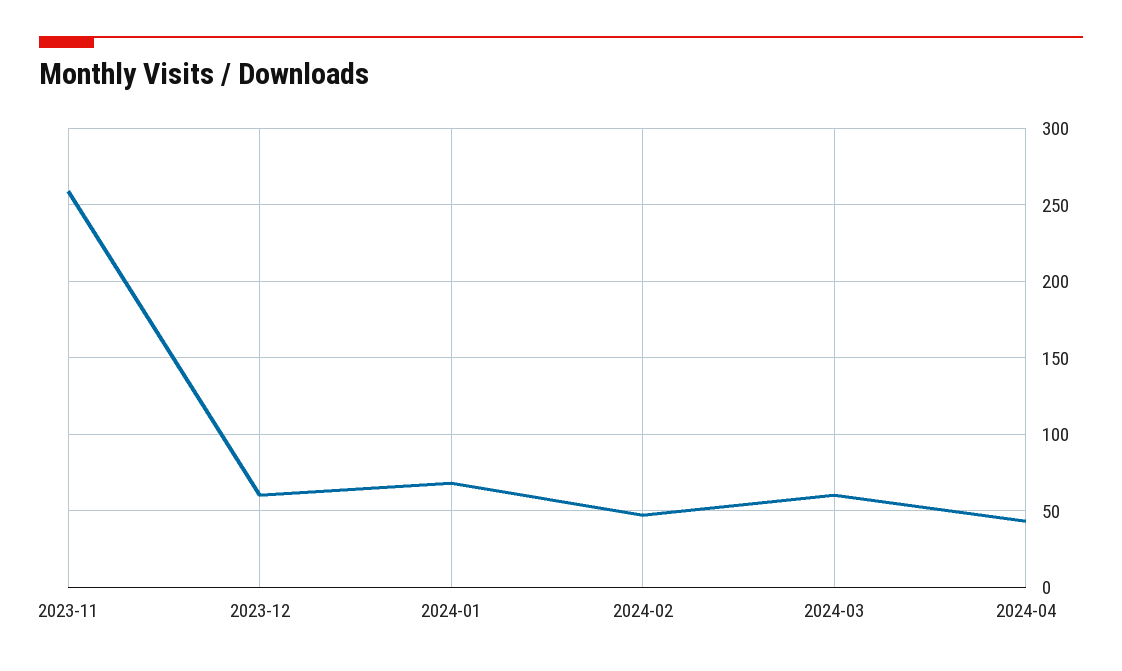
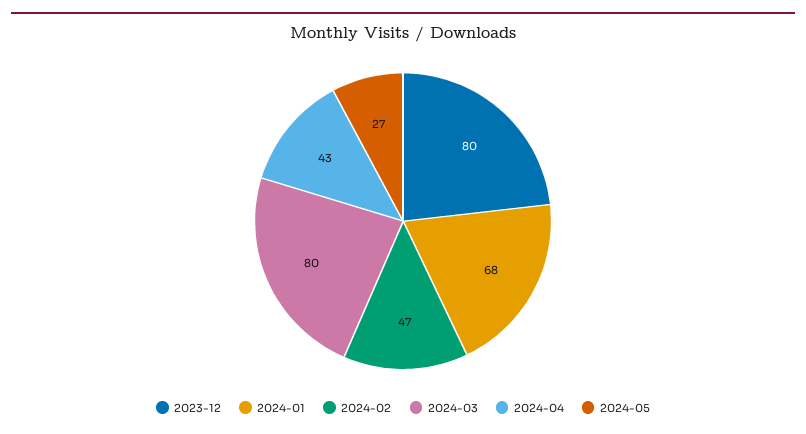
2023-11: 260 -> none
2023-12: 60 -> 80
2024-03: 60 -> 80
2024-05: none -> 27

